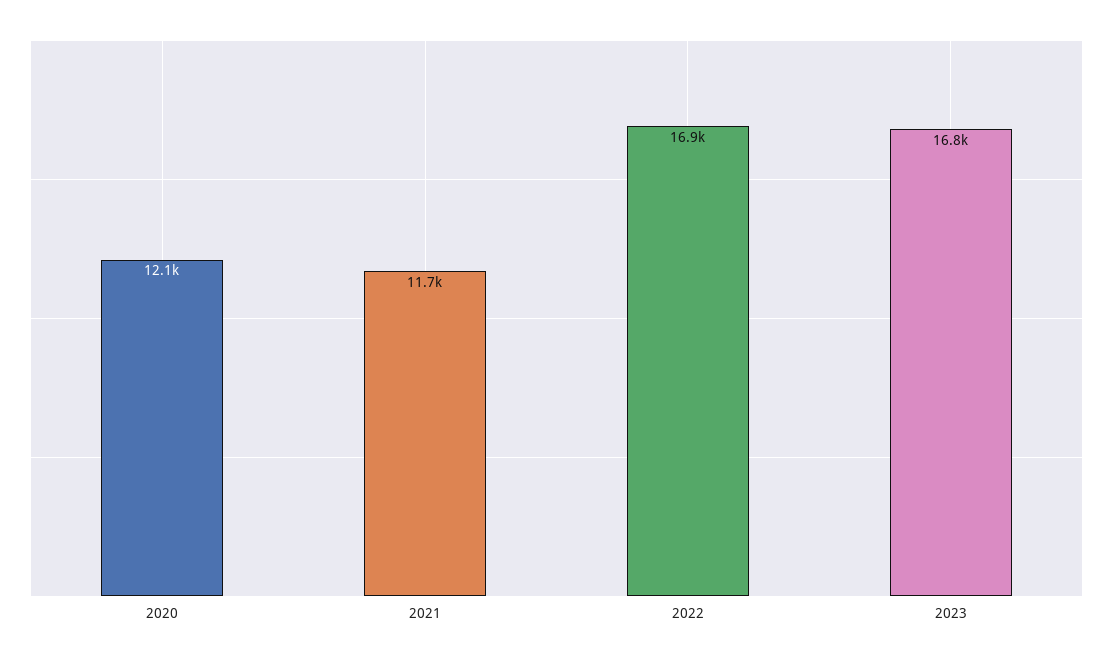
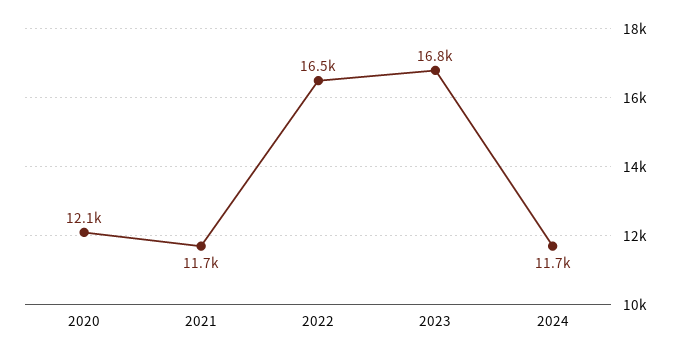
2022: 16900 -> 16500
2024: none -> 11700

